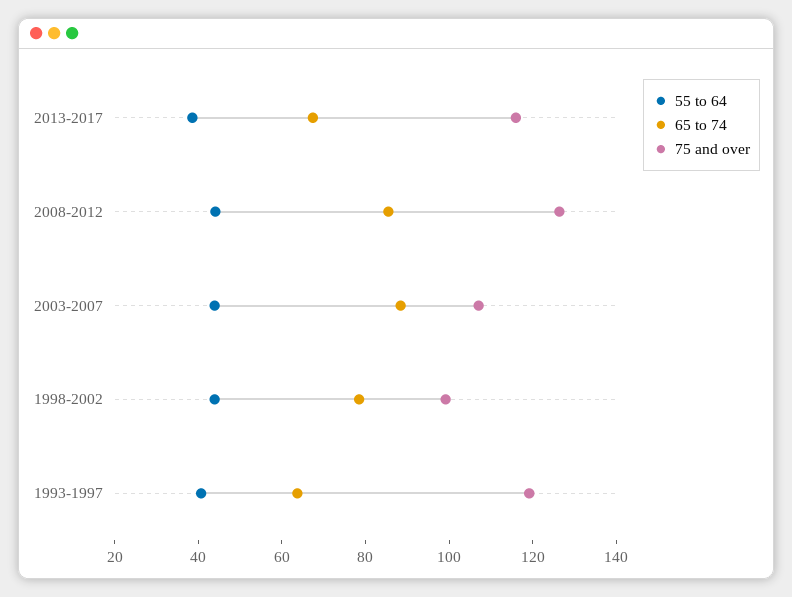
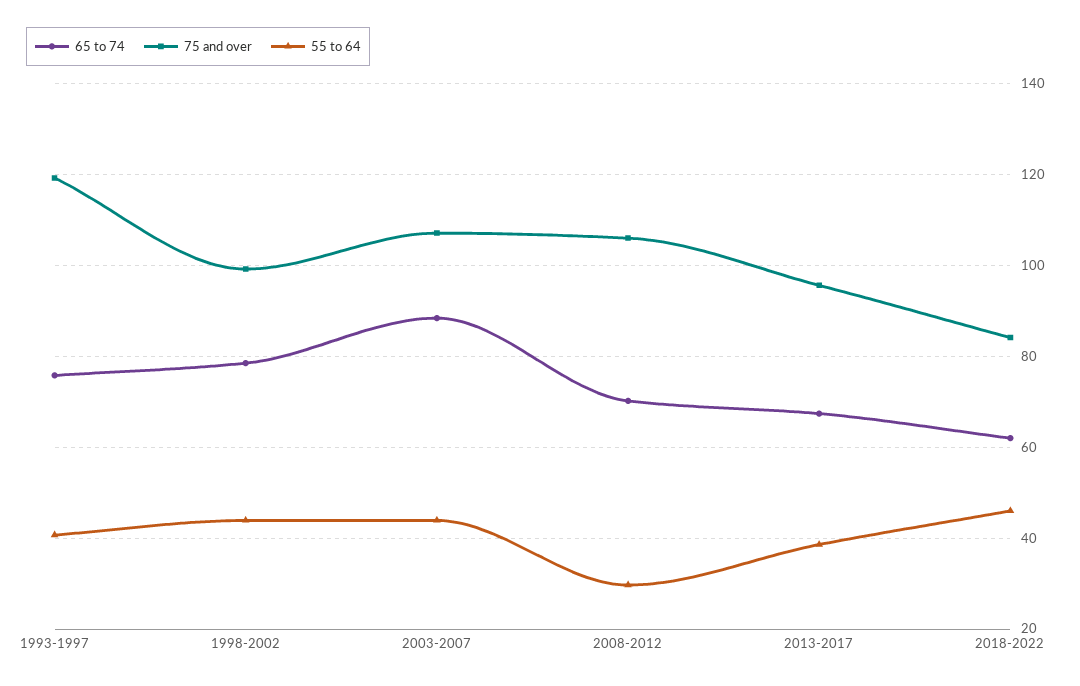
75 and over, 2013-2017: 115 -> 96
55 to 64, 2008-2012: 45 -> 30
65 to 74, 2008-2012: 85 -> 70
75 and over, 2008-2012: 125 -> 106
65 to 74, 1993-1997: 65 -> 76
65 to 74, 2018-2022: none -> 62
75 and over, 2018-2022: none -> 84
55 to 64, 2018-2022: none -> 46

